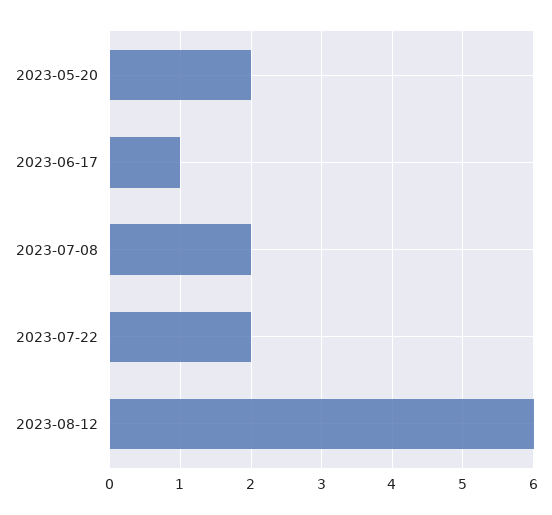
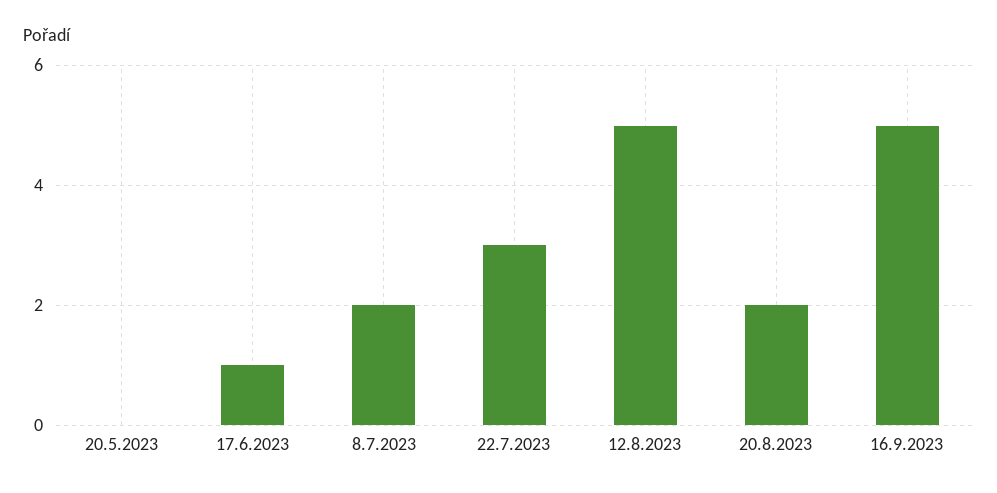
2023-05-20: 2 -> 0
2023-07-22: 2 -> 3
2023-08-12: 6 -> 5
20.8.2023: none -> 2
16.9.2023: none -> 5

